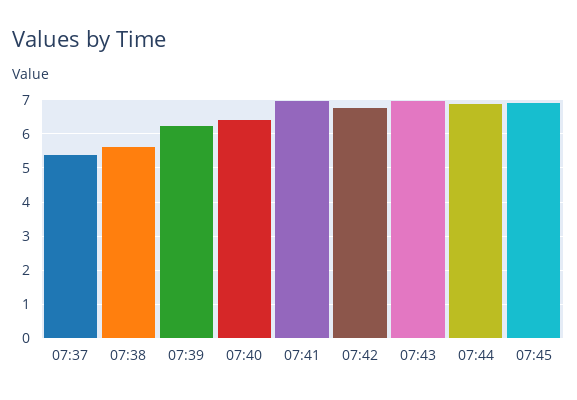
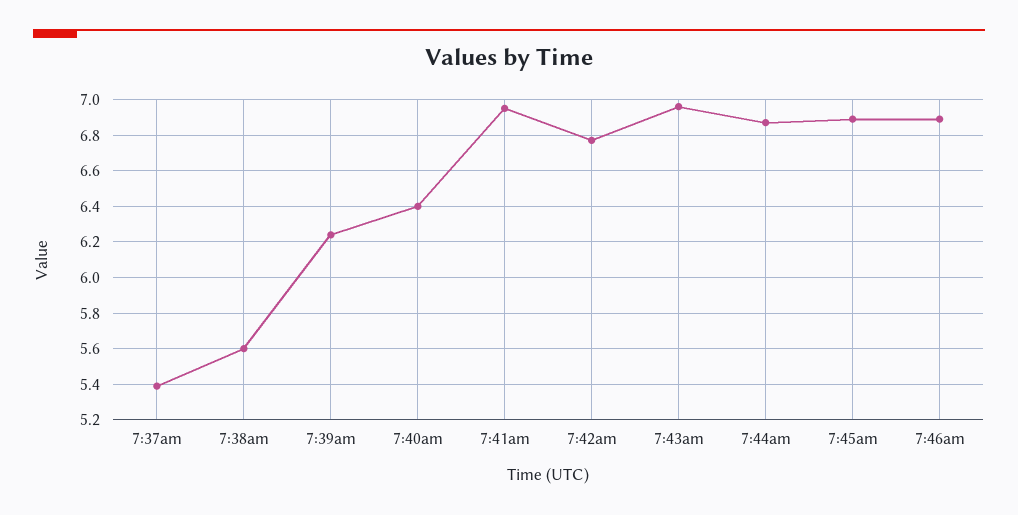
7:46am: none -> 6.9

